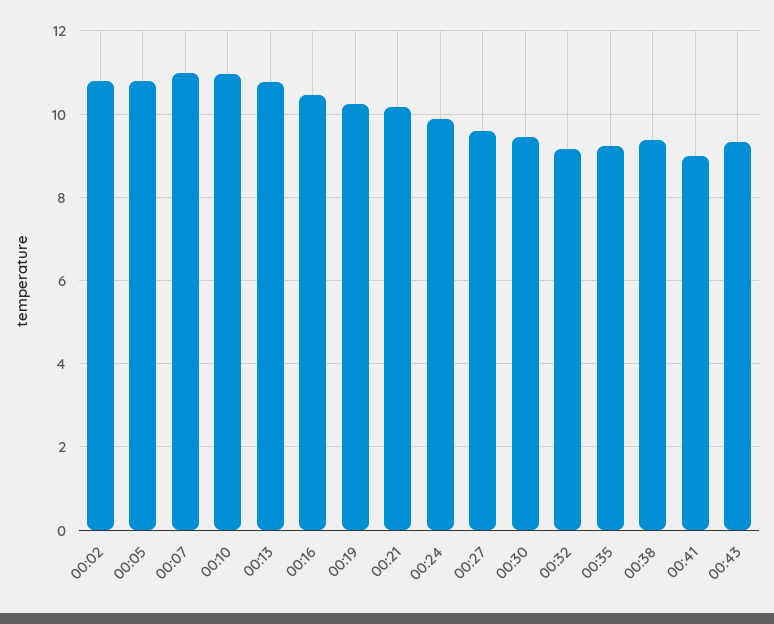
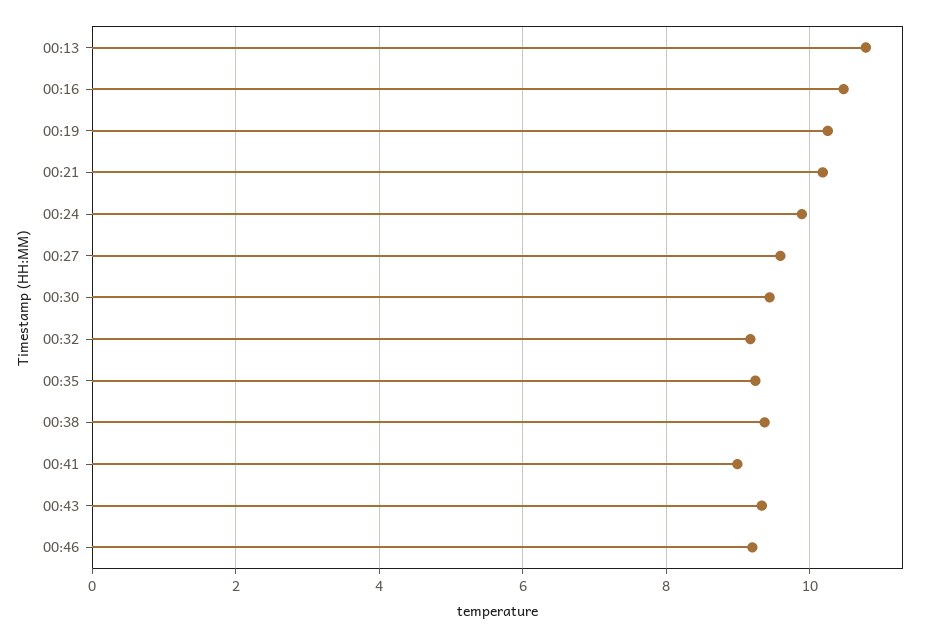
00:02: 10.8 -> none
00:05: 10.8 -> none
00:07: 11 -> none
00:10: 11 -> none
00:46: none -> 9.2

